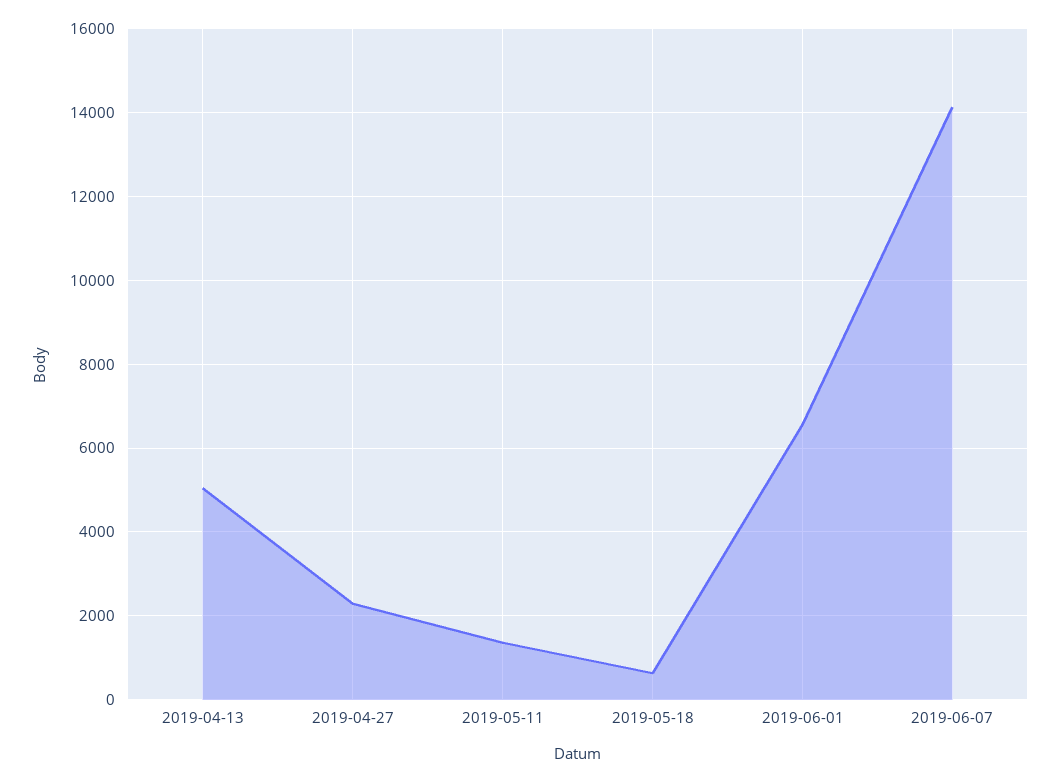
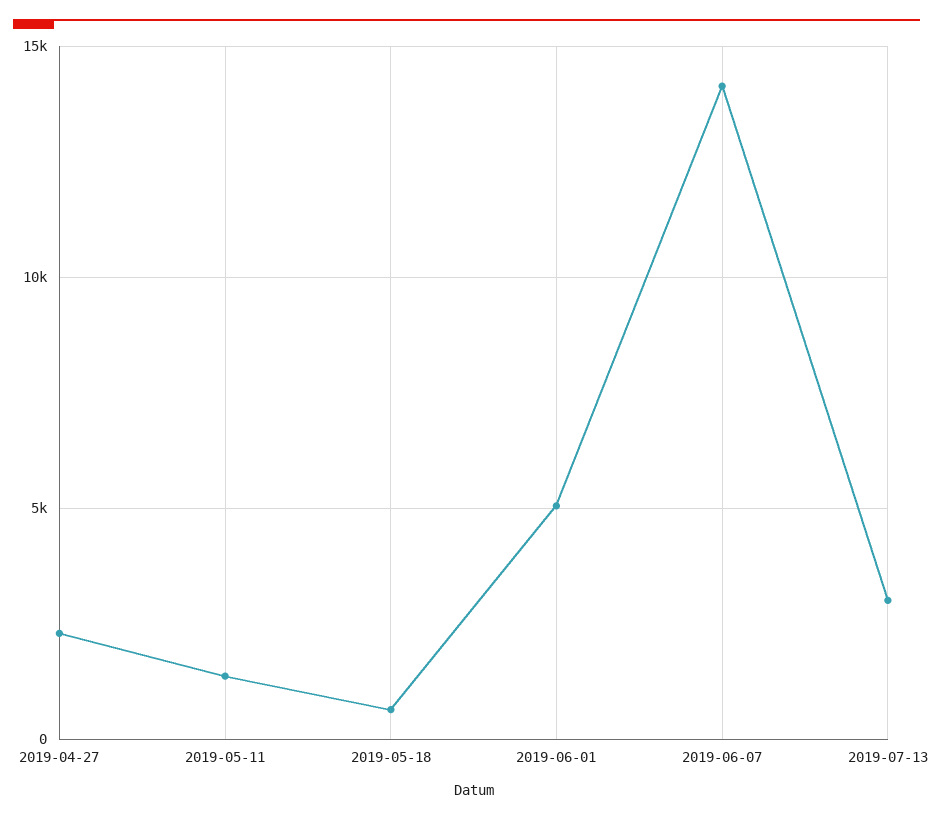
2019-04-13: 5000 -> none
2019-06-01: 6600 -> 5000
2019-07-13: none -> 3000

